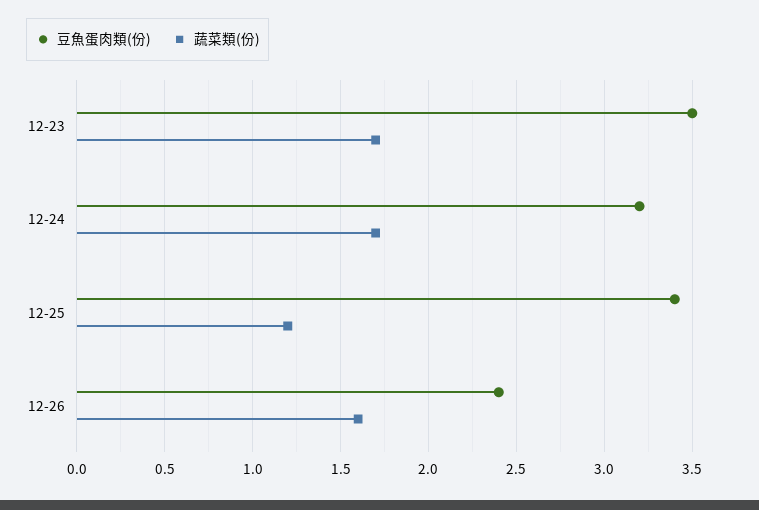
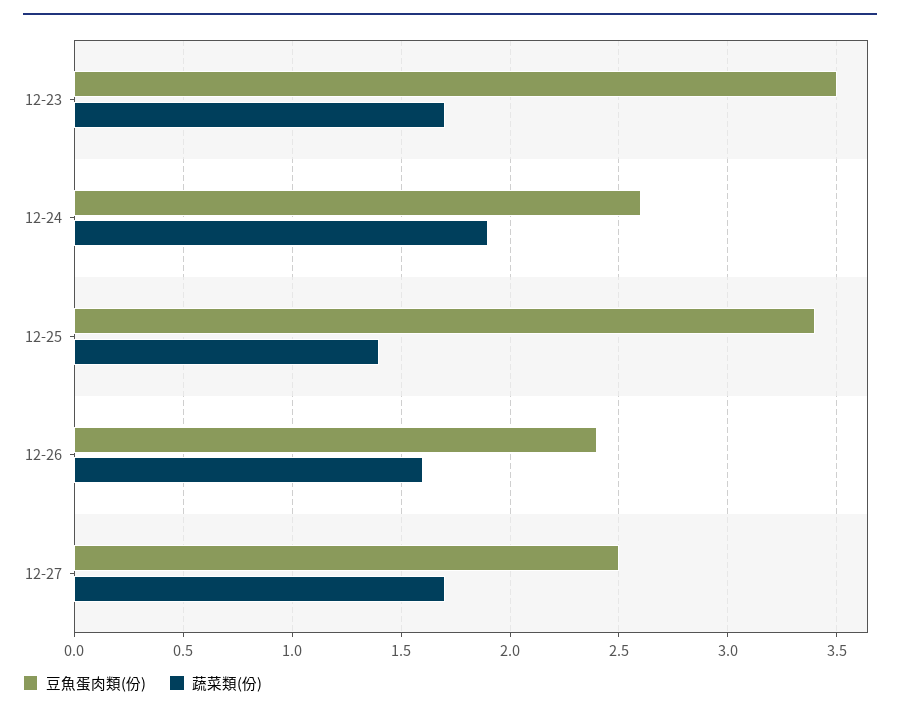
豆魚蛋肉類(份), 12-24: 3.2 -> 2.6
蔬菜類(份), 12-24: 1.7 -> 1.9
蔬菜類(份), 12-25: 1.2 -> 1.4
豆魚蛋肉類(份), 12-27: none -> 2.5
蔬菜類(份), 12-27: none -> 1.7

